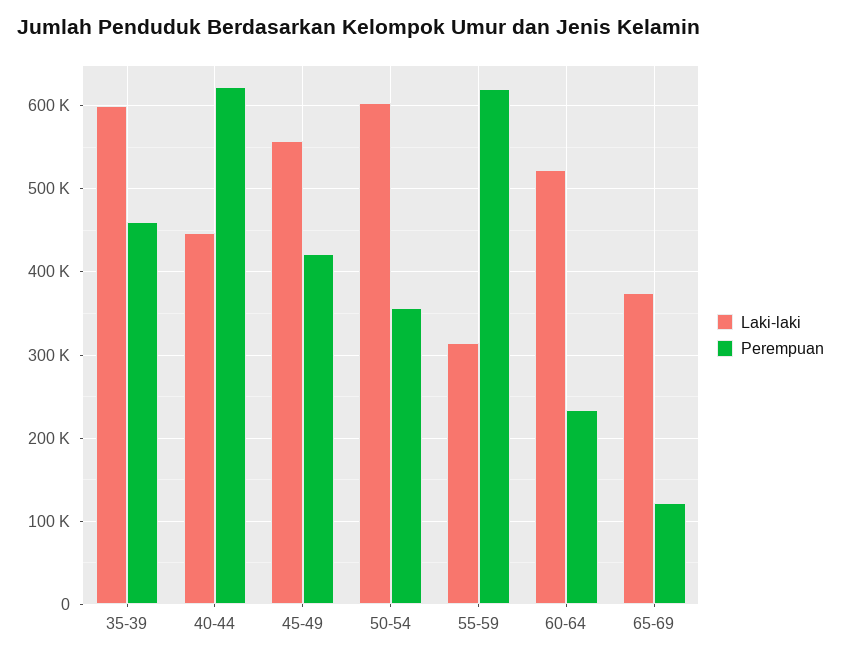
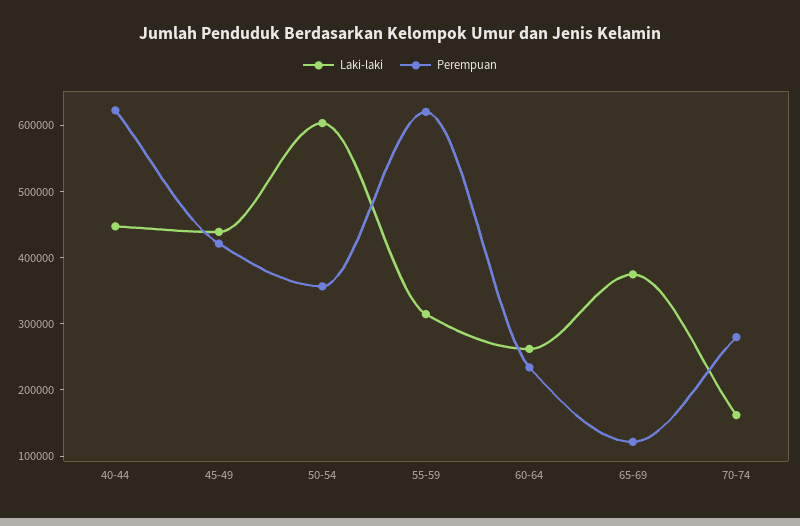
Laki-laki, 35-39: 600000 -> none
Perempuan, 35-39: 460000 -> none
Laki-laki, 45-49: 560000 -> 440000
Laki-laki, 60-64: 520000 -> 260000
Laki-laki, 70-74: none -> 160000
Perempuan, 70-74: none -> 280000

